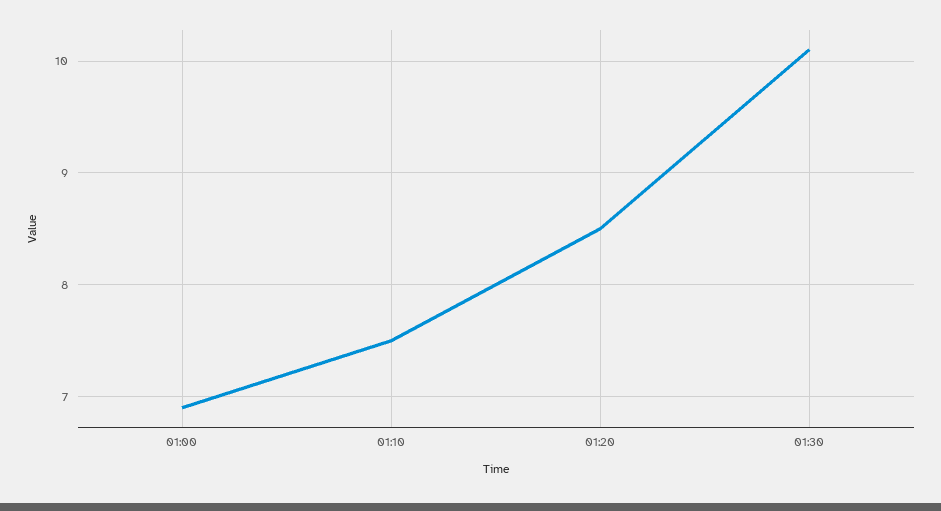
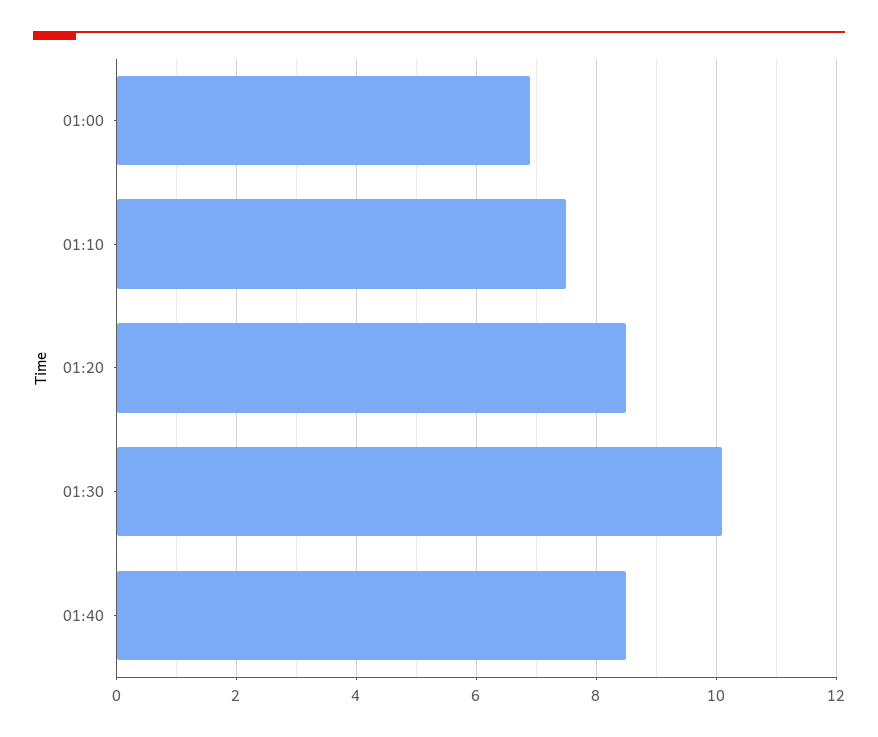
01:40: none -> 8.5

